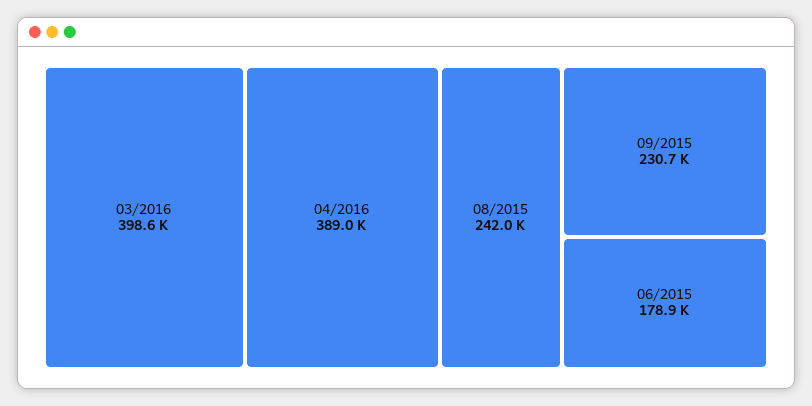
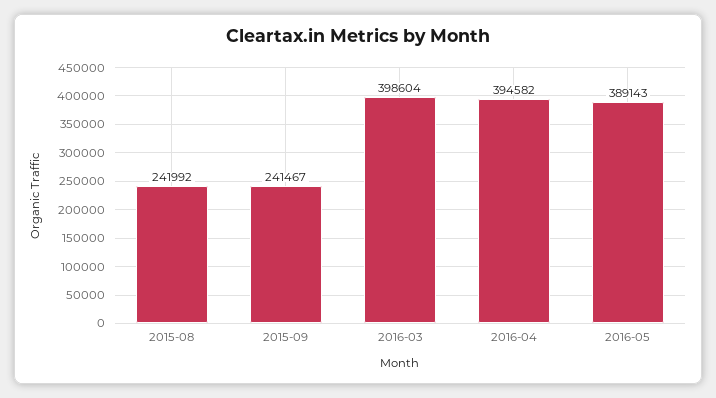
04/2016: 389000 -> 394582
09/2015: 230700 -> 241467
06/2015: 178900 -> none
2016-05: none -> 389143

